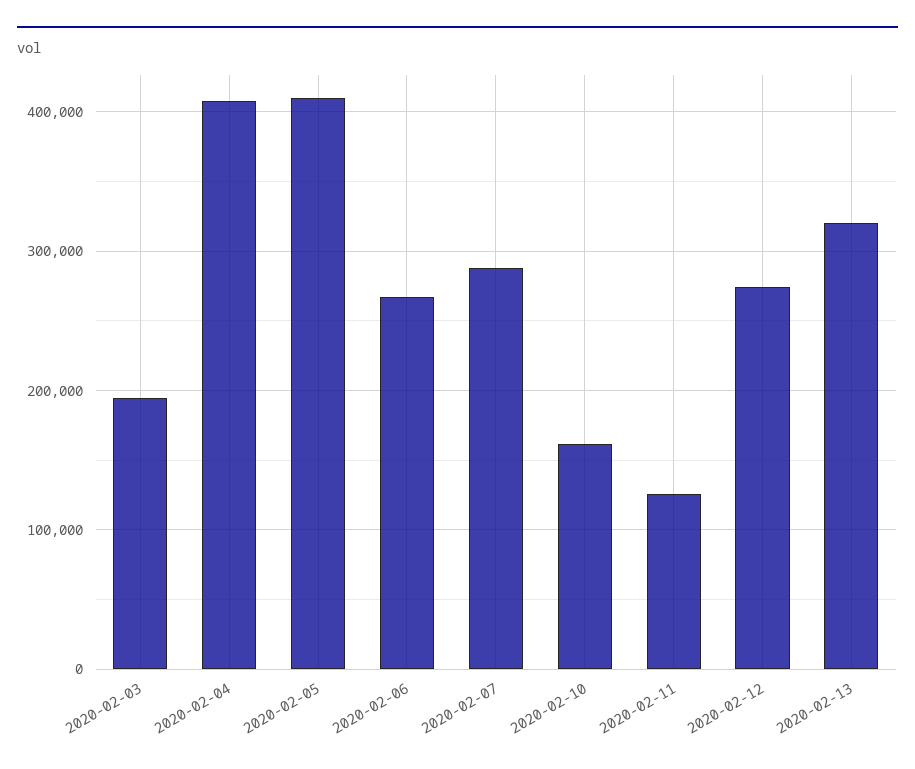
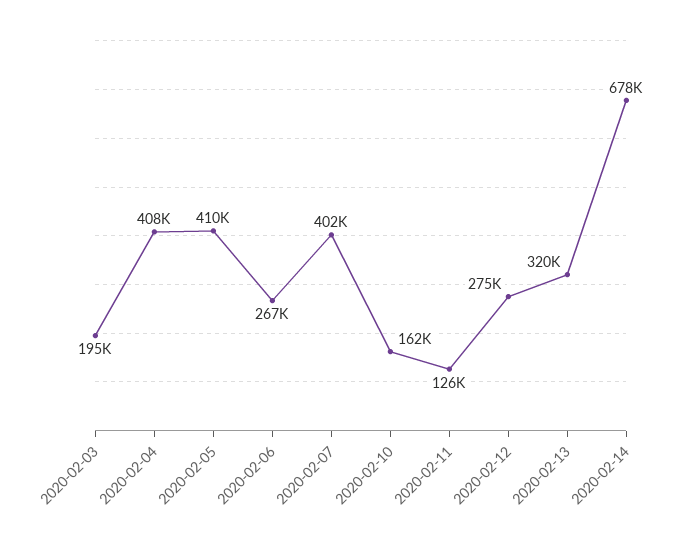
2020-02-07: 290000 -> 402000
2020-02-14: none -> 678000

